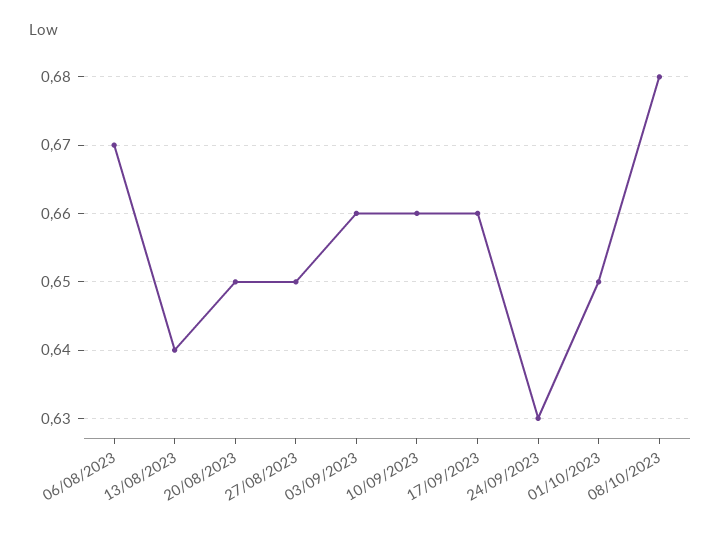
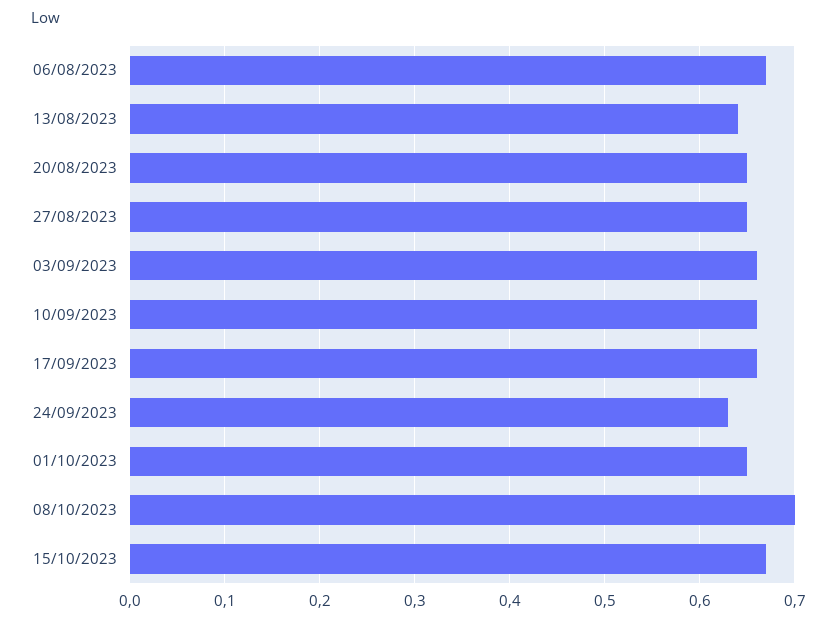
08/10/2023: 0.68 -> 0.7
15/10/2023: none -> 0.67

